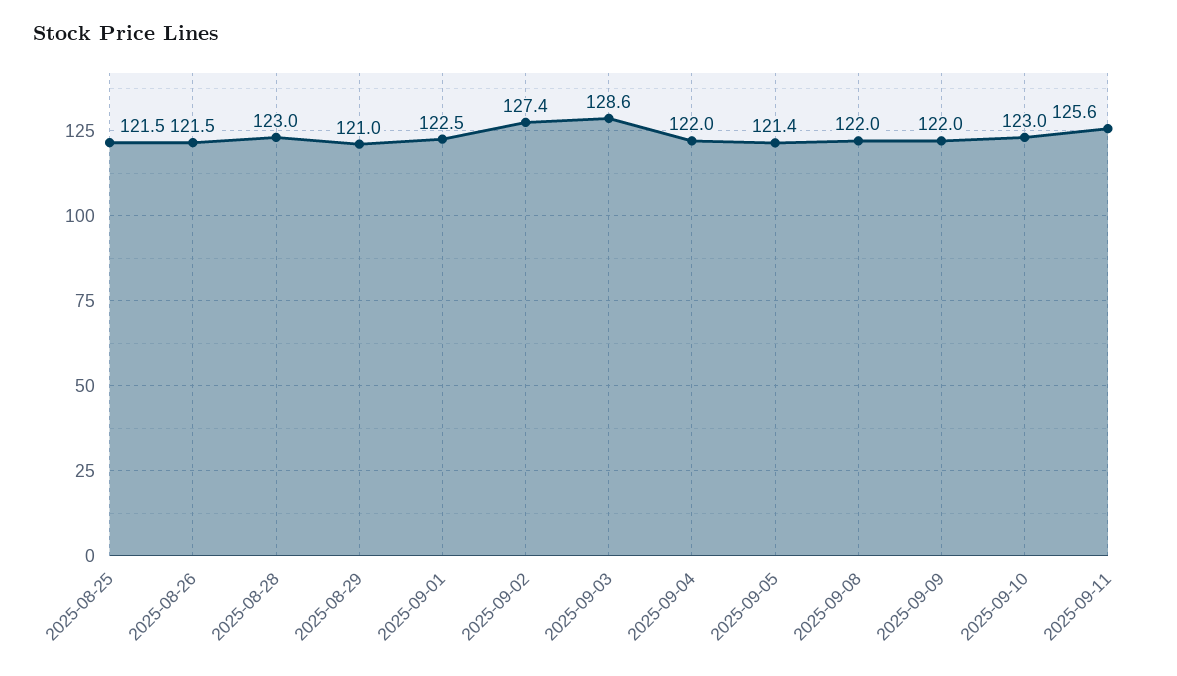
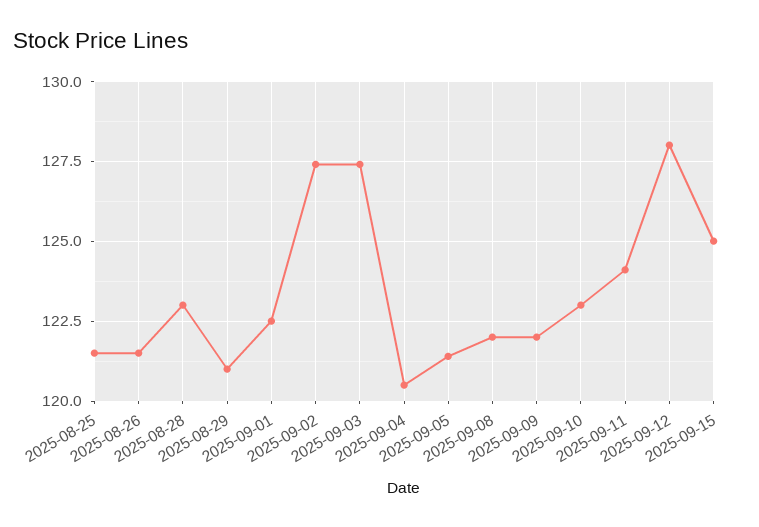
2025-09-03: 128.6 -> 127.5
2025-09-04: 122 -> 120.5
2025-09-11: 125.6 -> 124
2025-09-12: none -> 128
2025-09-15: none -> 125

